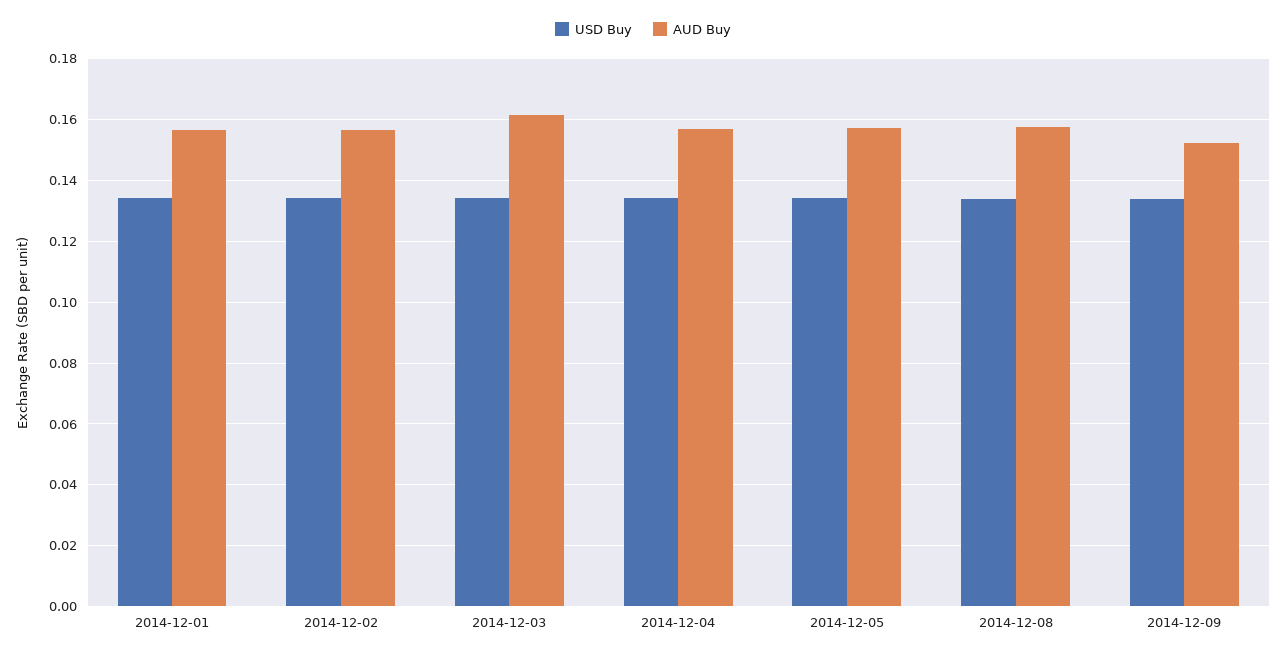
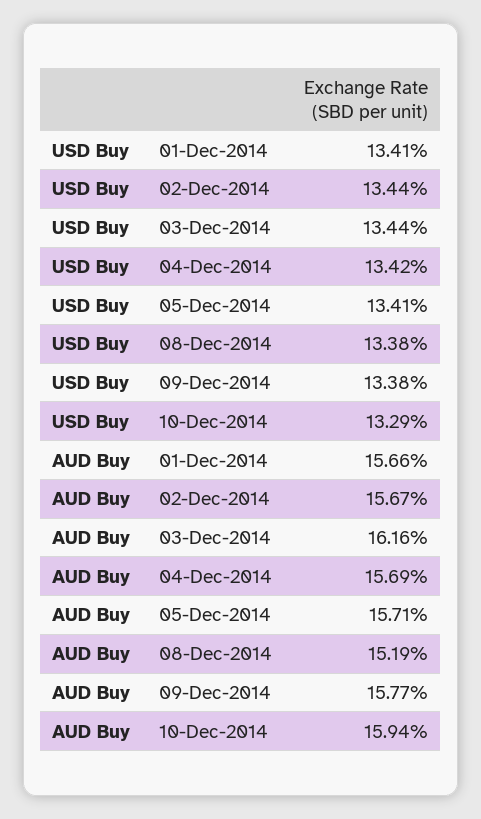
AUD Buy, 2014-12-08: 0.158 -> 0.1519
AUD Buy, 2014-12-09: 0.152 -> 0.1577
USD Buy, 10-Dec-2014: none -> 0.1329
AUD Buy, 10-Dec-2014: none -> 0.1594

